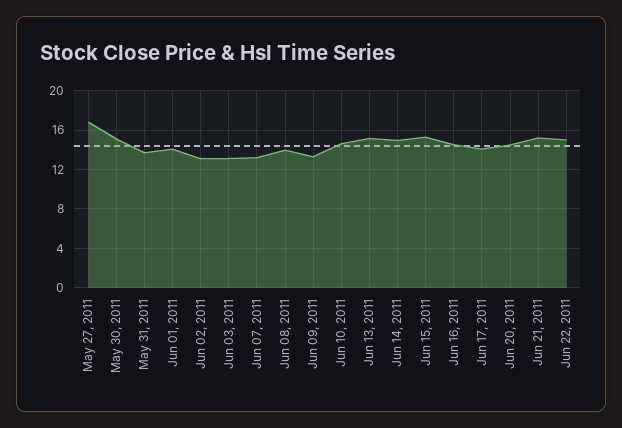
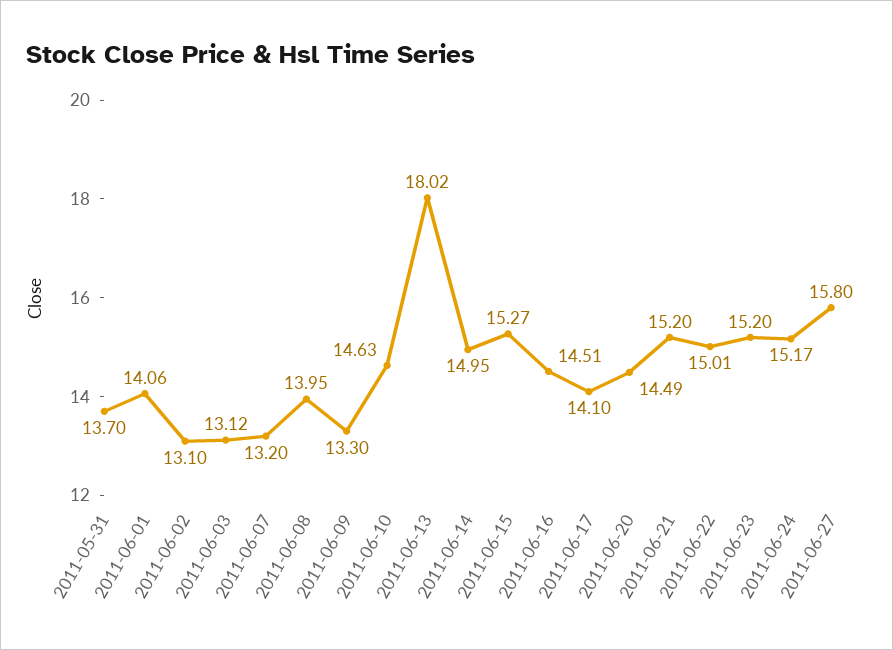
May 27, 2011: 17 -> none
May 30, 2011: 15 -> none
Jun 13, 2011: 15 -> 18.02
2011-06-23: none -> 15.2
2011-06-24: none -> 15.17
2011-06-27: none -> 15.8

